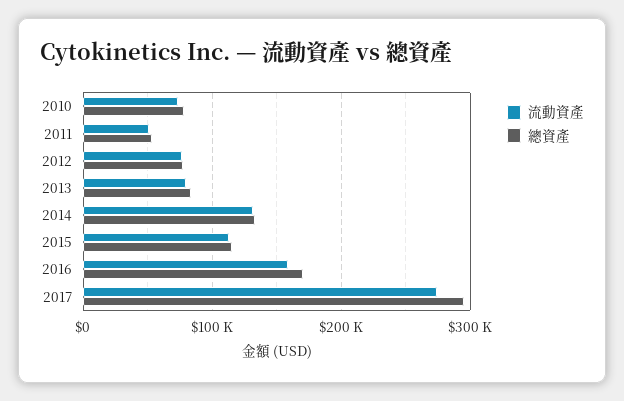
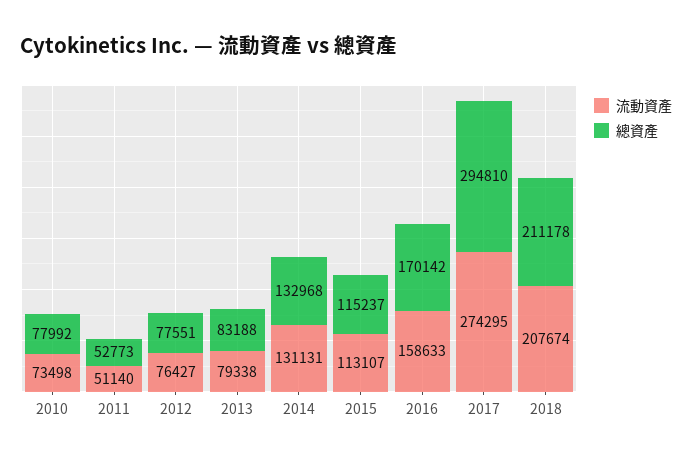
流動資產, 2018: none -> 207674
總資產, 2018: none -> 211178

